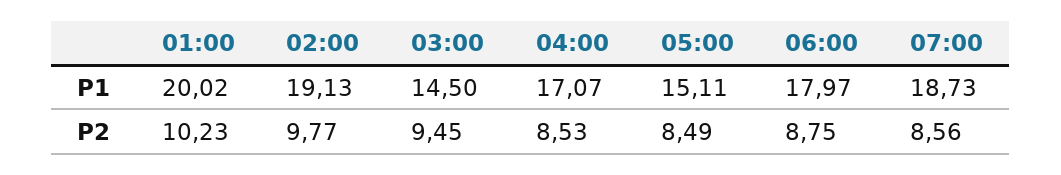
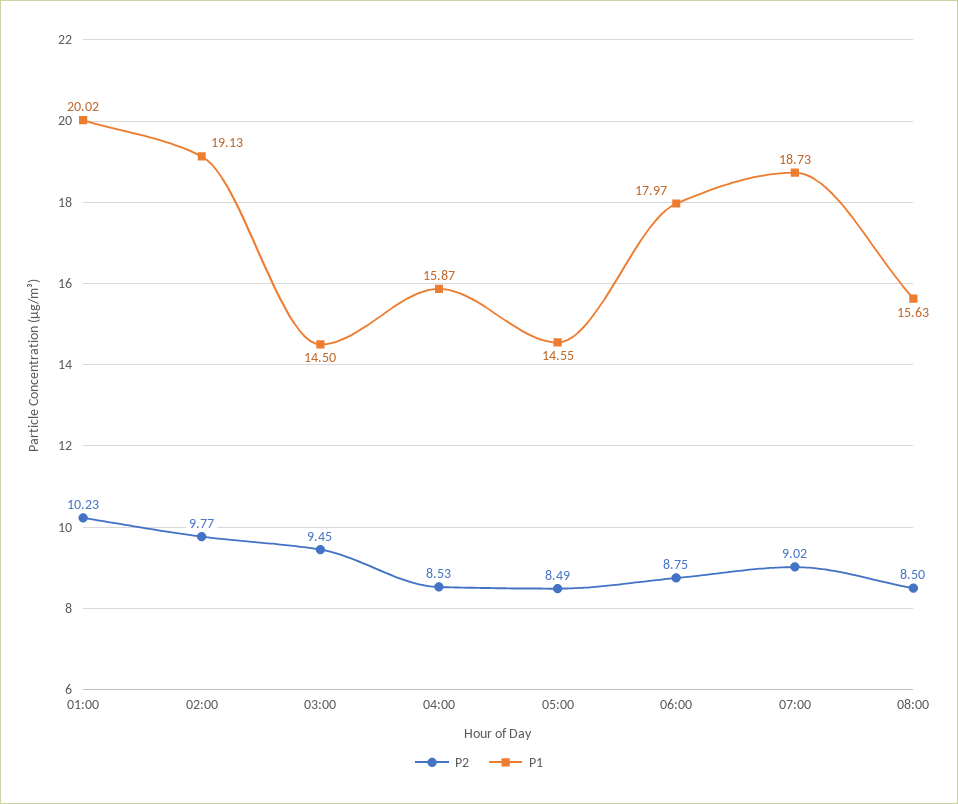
P1, 04:00: 17.07 -> 15.87
P1, 05:00: 15.11 -> 14.55
P2, 07:00: 8.56 -> 9.02
P2, 08:00: none -> 8.5
P1, 08:00: none -> 15.63

